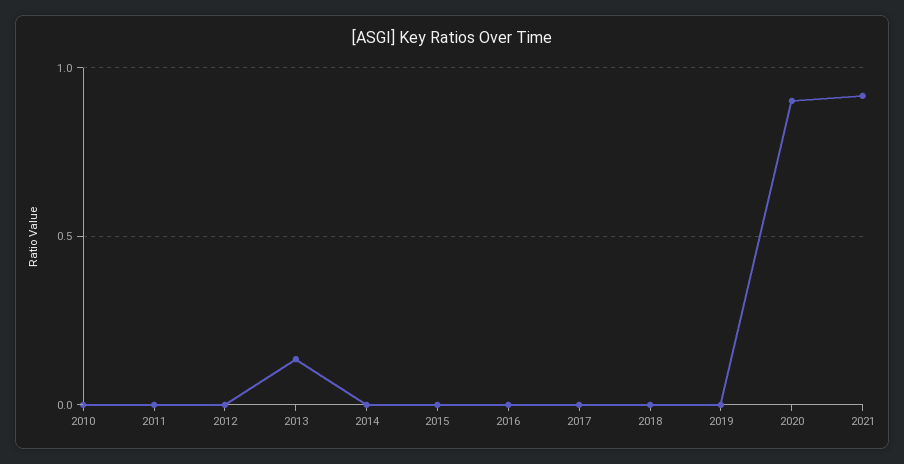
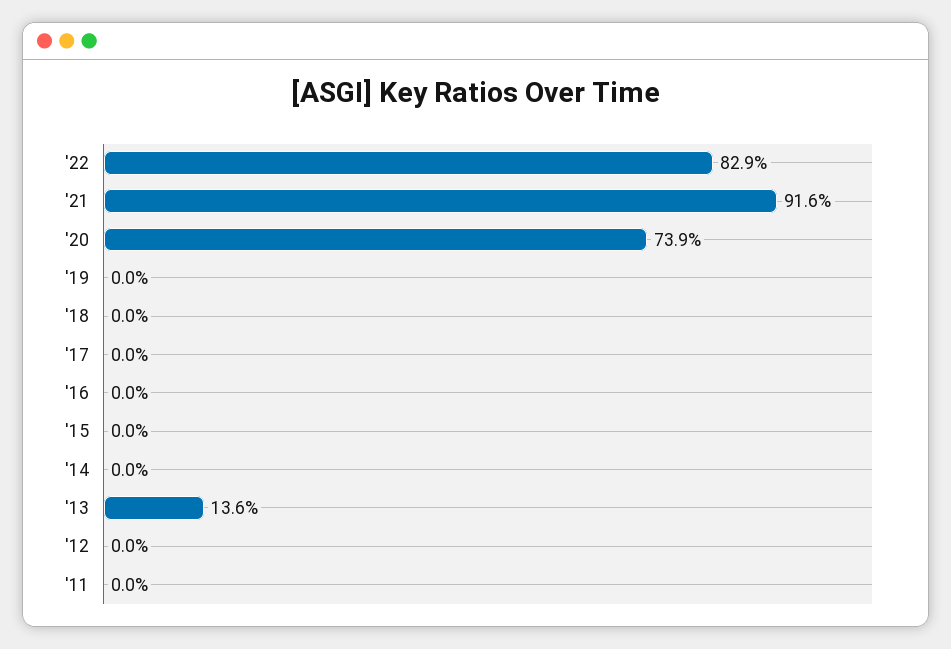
2010: 0 -> none
2020: 0.9 -> 0.739
'22: none -> 0.829

